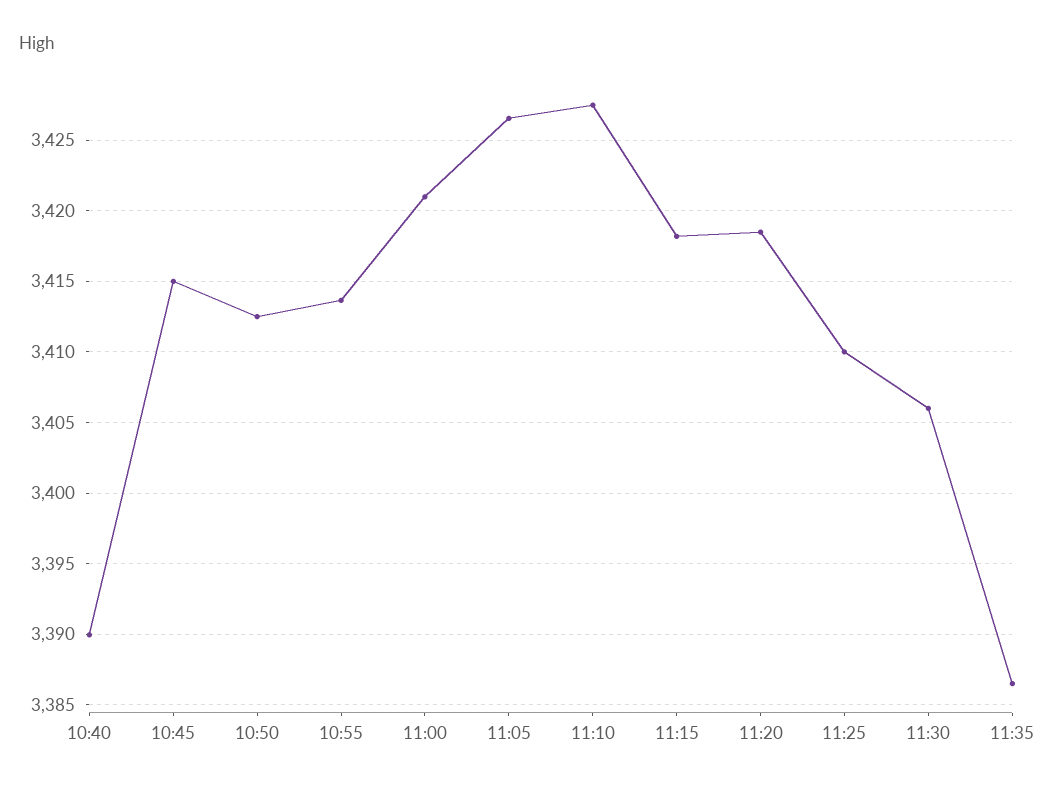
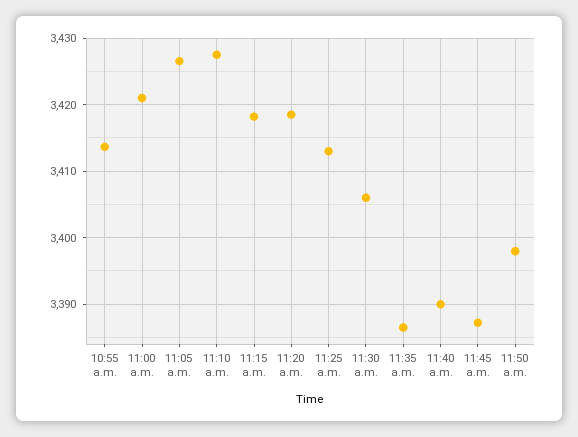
10:40: 3390 -> none
10:45: 3415 -> none
10:50: 3412.5 -> none
11:25: 3410 -> 3413
11:40 a.m.: none -> 3390
11:45 a.m.: none -> 3387
11:50 a.m.: none -> 3398

